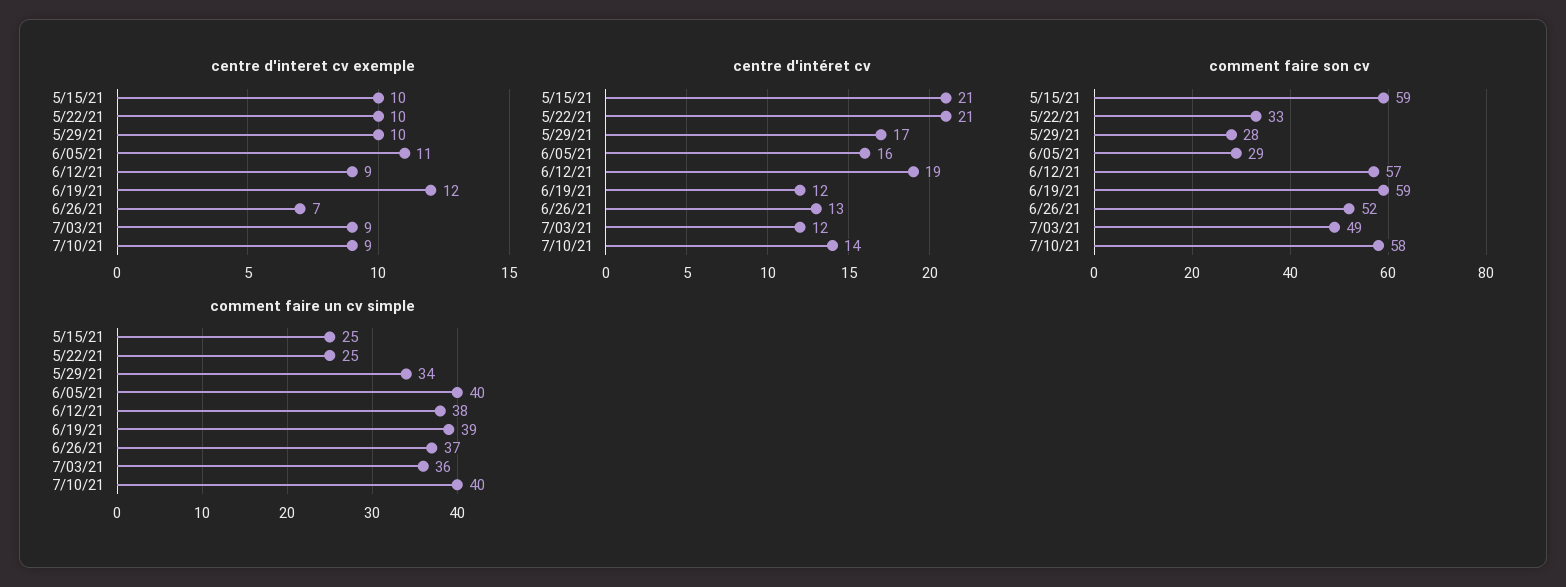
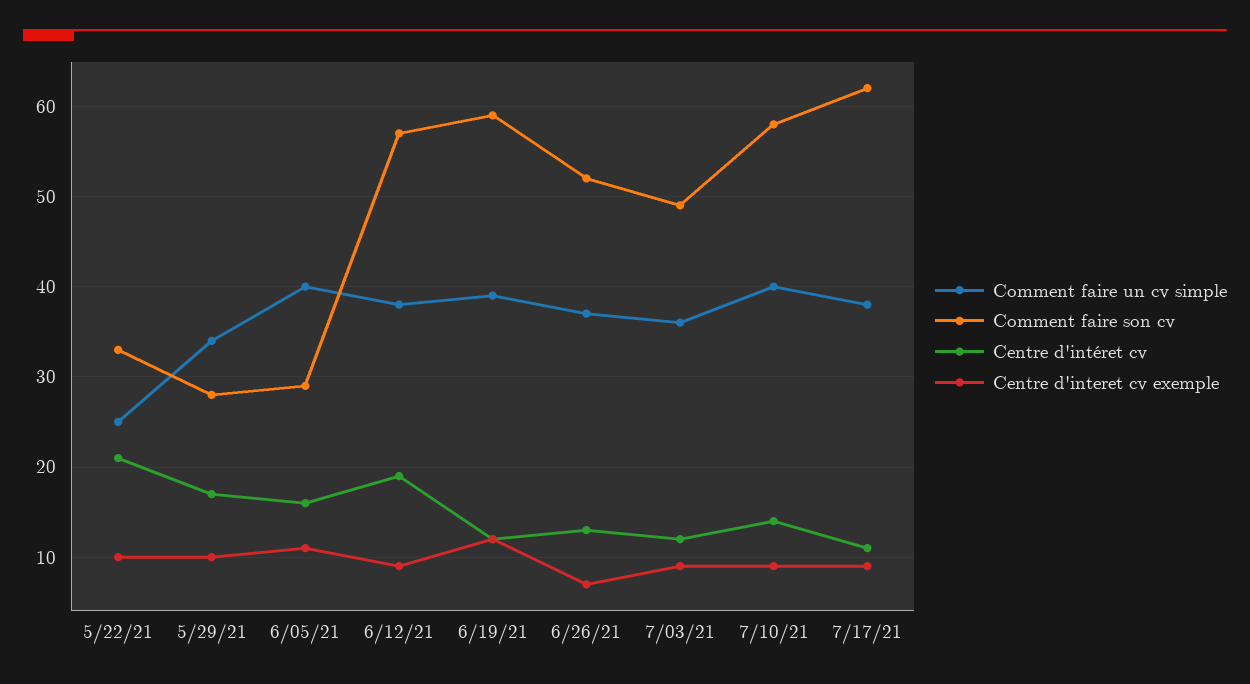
centre d'interet cv exemple, 5/15/21: 10 -> none
centre d'intéret cv, 5/15/21: 21 -> none
comment faire son cv, 5/15/21: 59 -> none
comment faire un cv simple, 5/15/21: 25 -> none
comment faire un cv simple, 7/17/21: none -> 38
comment faire son cv, 7/17/21: none -> 62
centre d'intéret cv, 7/17/21: none -> 11
centre d'interet cv exemple, 7/17/21: none -> 9

